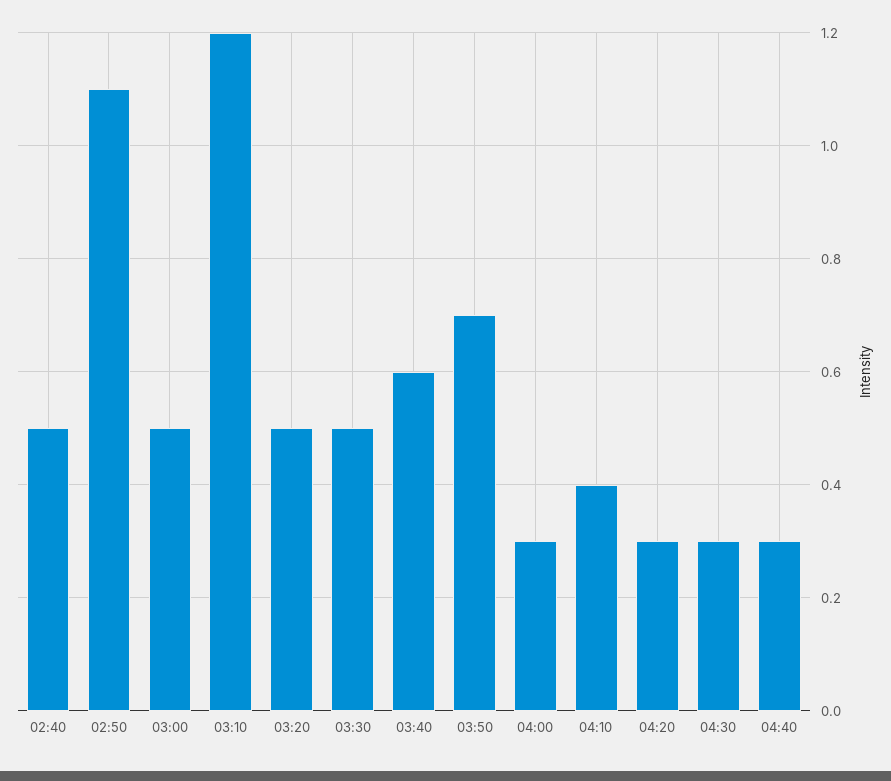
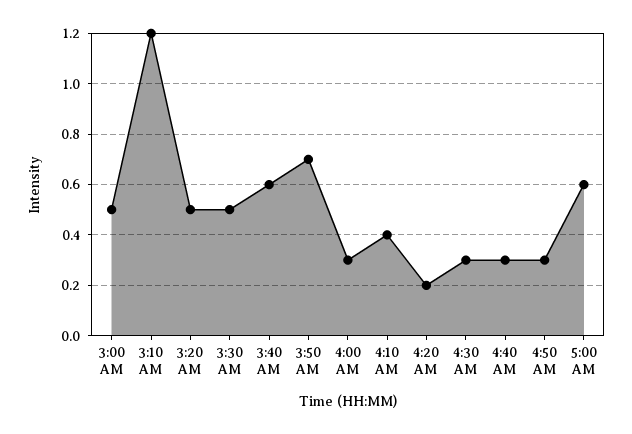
02:40: 0.5 -> none
02:50: 1.1 -> none
04:20: 0.3 -> 0.2
4:50 AM: none -> 0.3
5:00 AM: none -> 0.6

